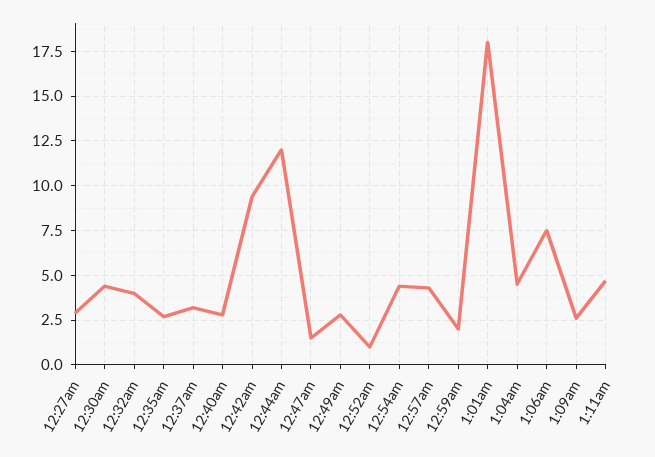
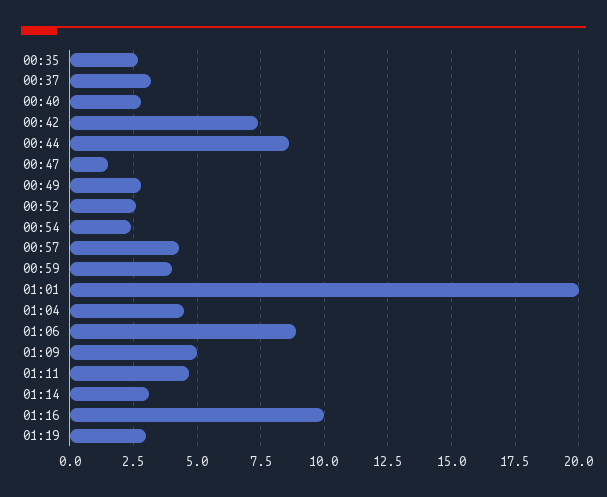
12:27am: 3 -> none
12:30am: 4.5 -> none
12:32am: 4 -> none
12:42am: 9.5 -> 7.5
12:44am: 12 -> 8.5
12:52am: 1 -> 2.5
12:54am: 4.5 -> 2.5
12:59am: 2 -> 4
1:01am: 18 -> 20
1:06am: 7.5 -> 9
1:09am: 2.5 -> 5
01:14: none -> 3
01:16: none -> 10
01:19: none -> 3

